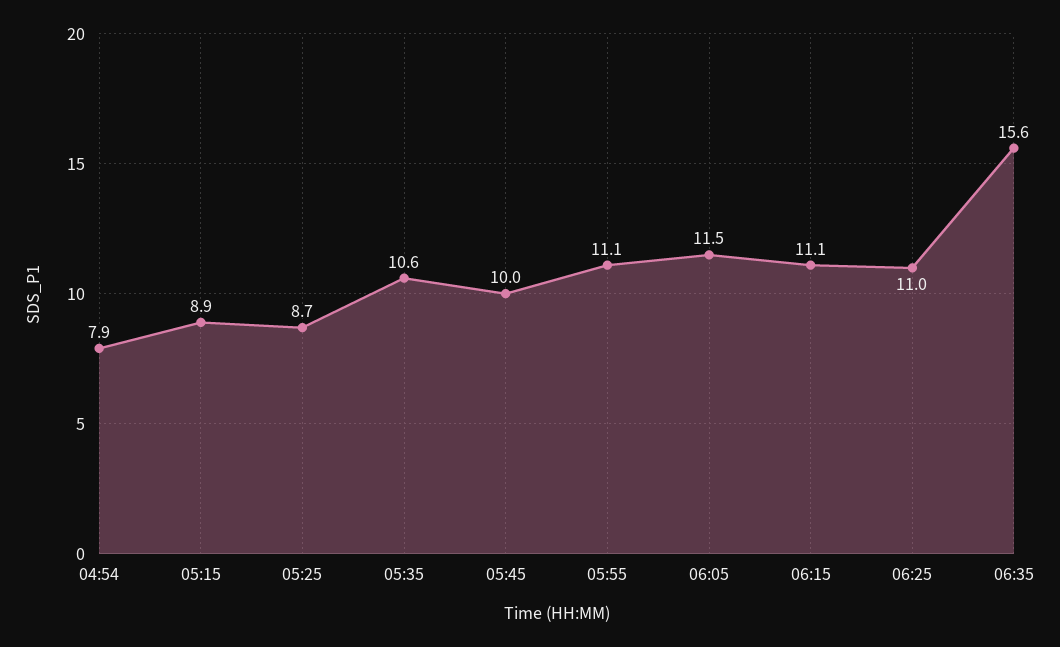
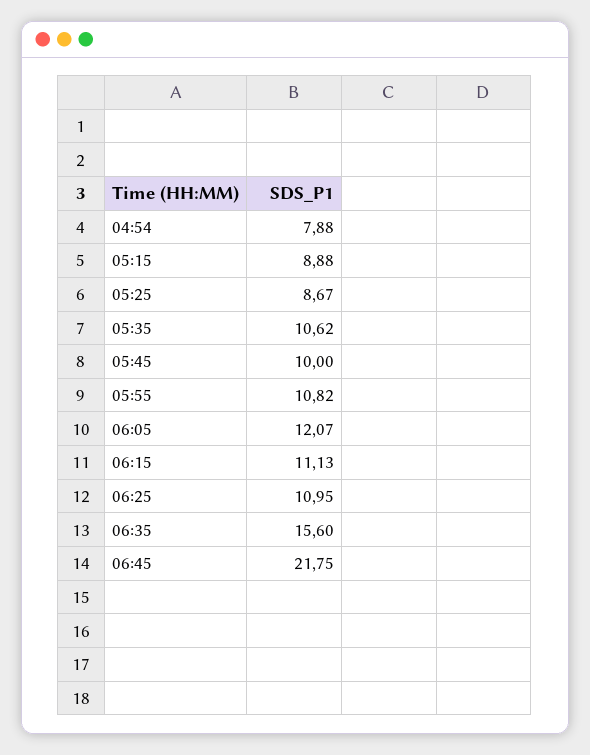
05:55: 11.1 -> 10.82
06:05: 11.5 -> 12.07
06:45: none -> 21.75

